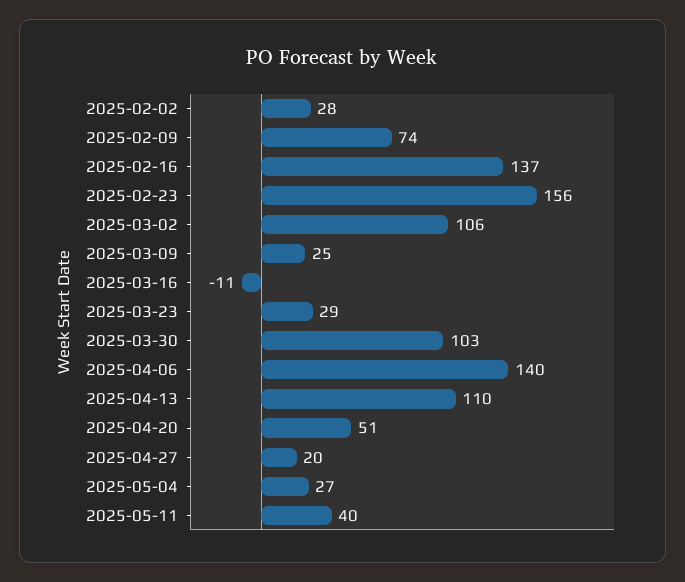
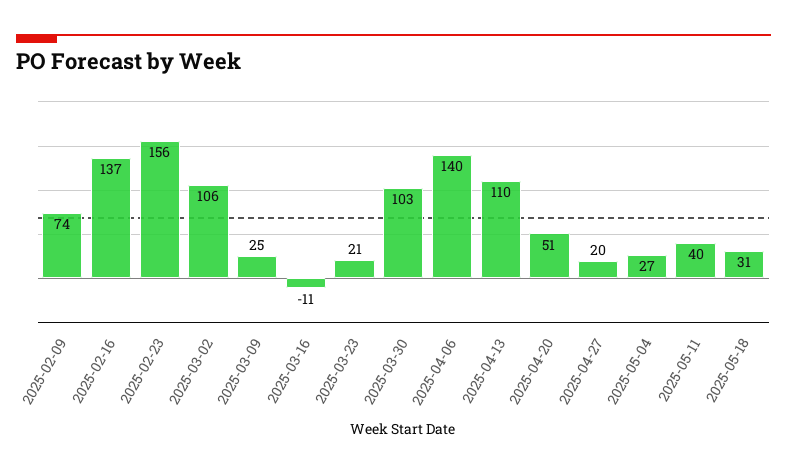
2025-02-02: 28 -> none
2025-03-23: 29 -> 21
2025-05-18: none -> 31

